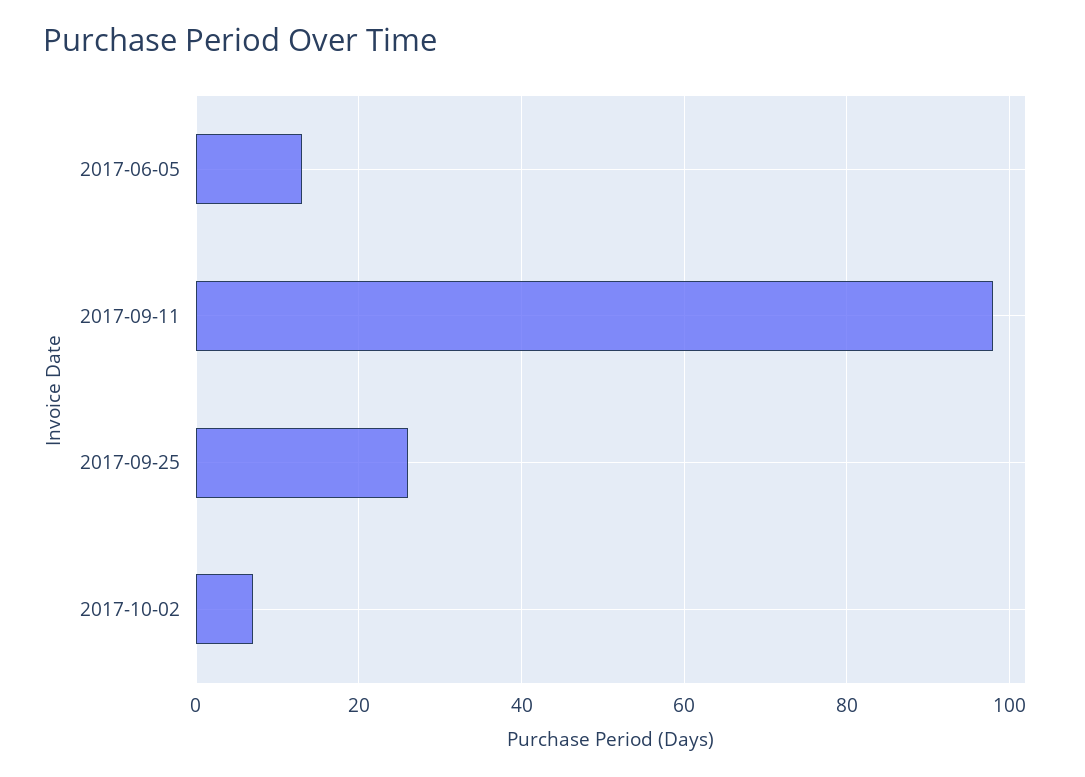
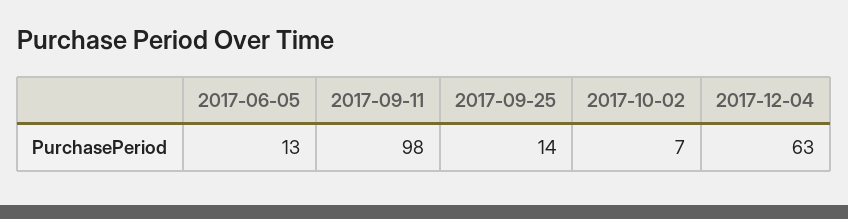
2017-09-25: 25 -> 14
2017-12-04: none -> 63

